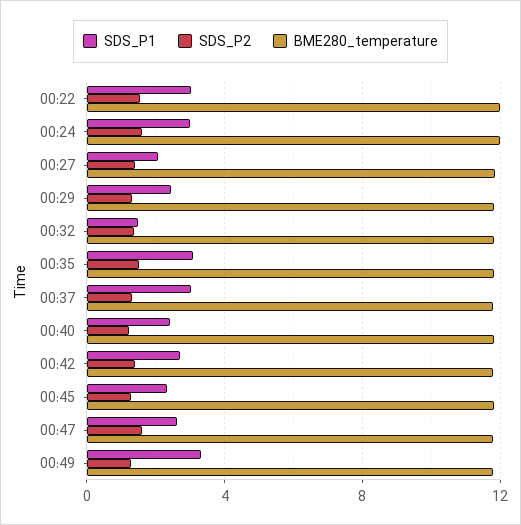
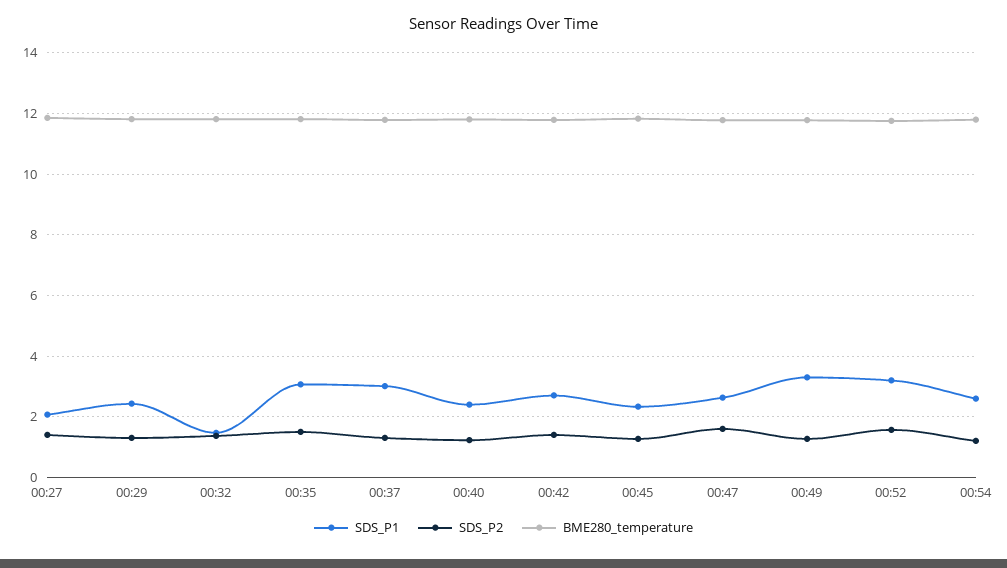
SDS_P1, 00:22: 3 -> none
SDS_P2, 00:22: 1.5 -> none
BME280_temperature, 00:22: 12 -> none
SDS_P1, 00:24: 3 -> none
SDS_P2, 00:24: 1.5 -> none
BME280_temperature, 00:24: 12 -> none
SDS_P1, 00:52: none -> 3.2
SDS_P2, 00:52: none -> 1.6
BME280_temperature, 00:52: none -> 11.8
SDS_P1, 00:54: none -> 2.6
SDS_P2, 00:54: none -> 1.2
BME280_temperature, 00:54: none -> 11.8

